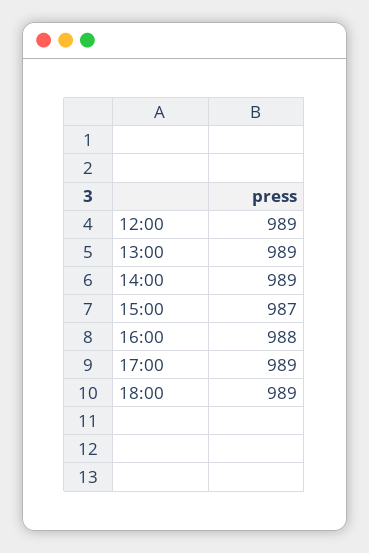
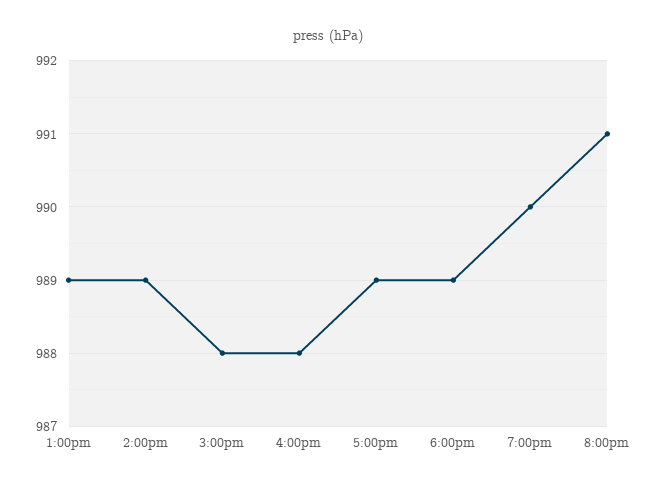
12:00: 989 -> none
15:00: 987 -> 988
7:00pm: none -> 990
8:00pm: none -> 991

